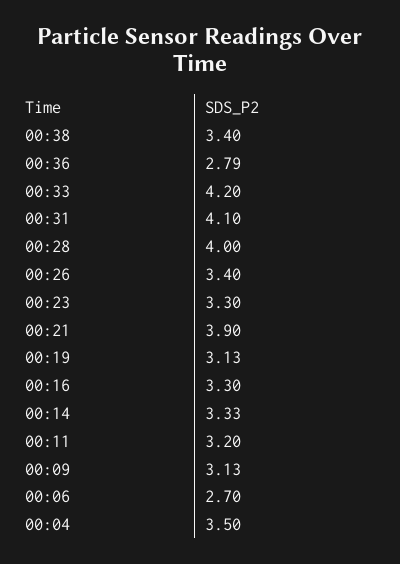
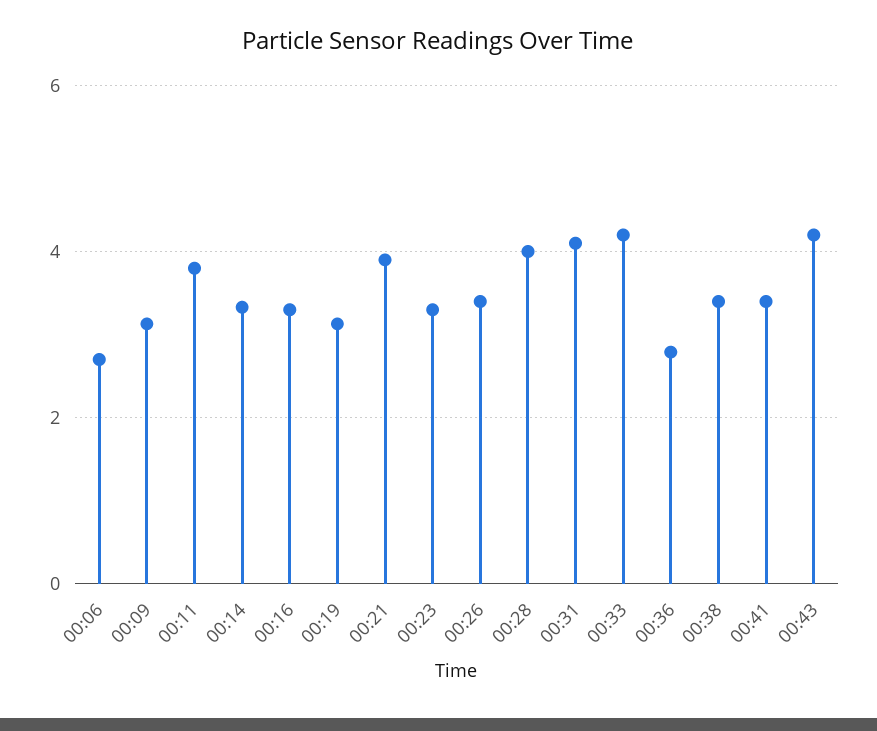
00:11: 3.2 -> 3.8
00:04: 3.5 -> none
00:41: none -> 3.4
00:43: none -> 4.2

